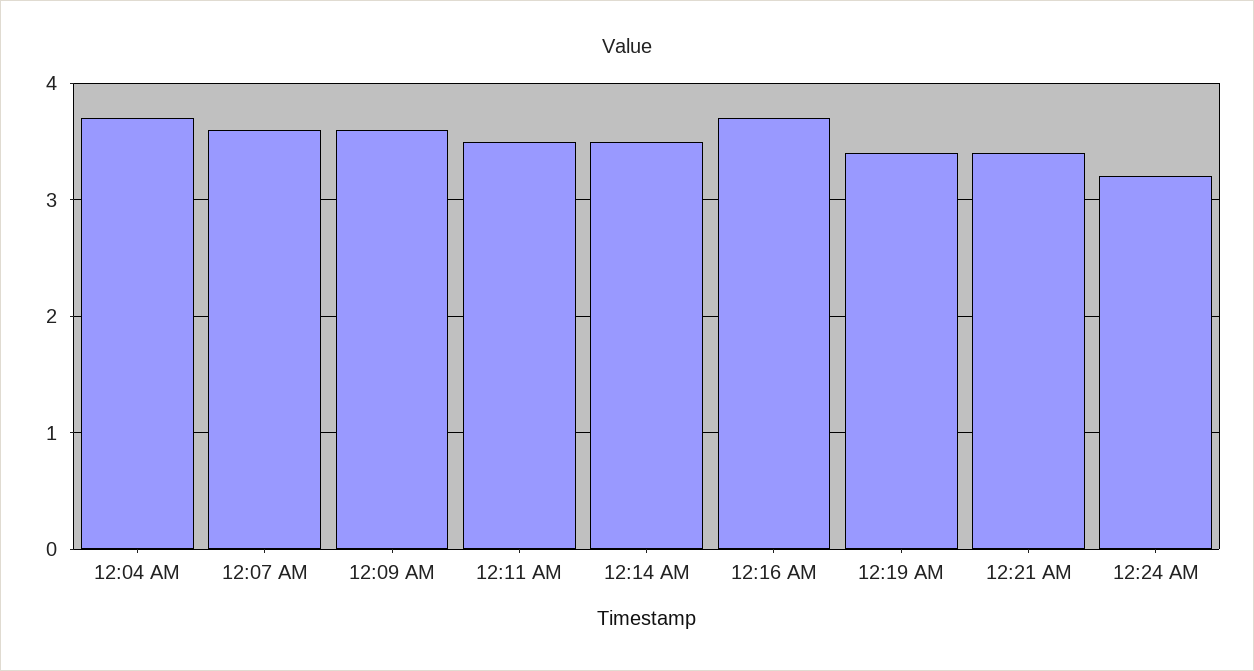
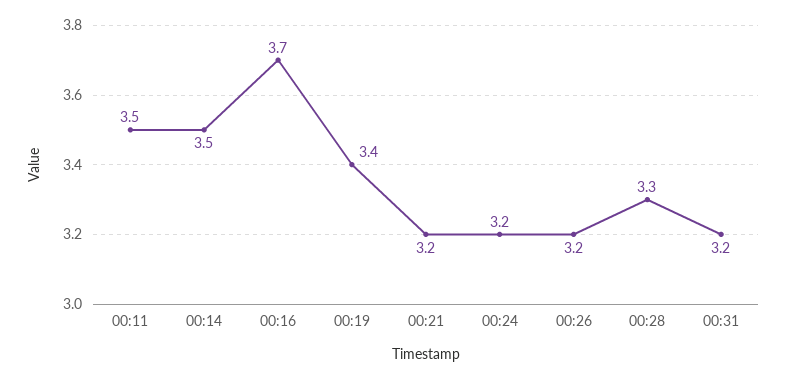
12:04 AM: 3.7 -> none
12:07 AM: 3.6 -> none
12:09 AM: 3.6 -> none
12:21 AM: 3.4 -> 3.2
00:26: none -> 3.2
00:28: none -> 3.3
00:31: none -> 3.2

